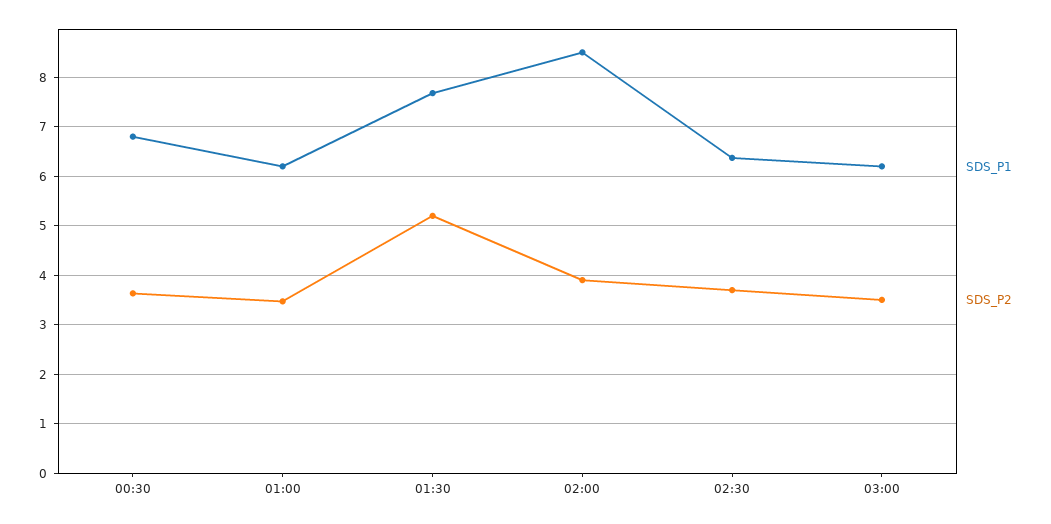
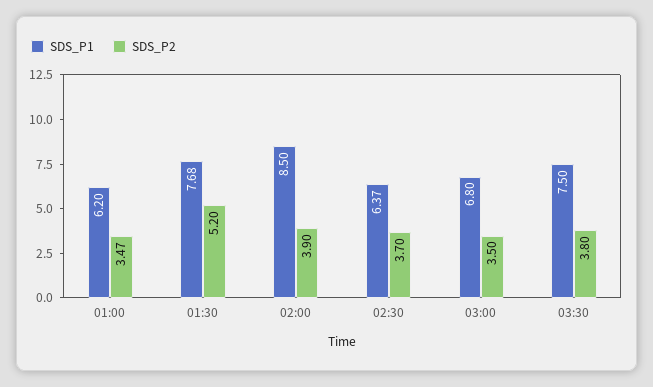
SDS_P1, 00:30: 6.8 -> none
SDS_P2, 00:30: 3.6 -> none
SDS_P1, 03:00: 6.2 -> 6.8
SDS_P1, 03:30: none -> 7.5
SDS_P2, 03:30: none -> 3.8

